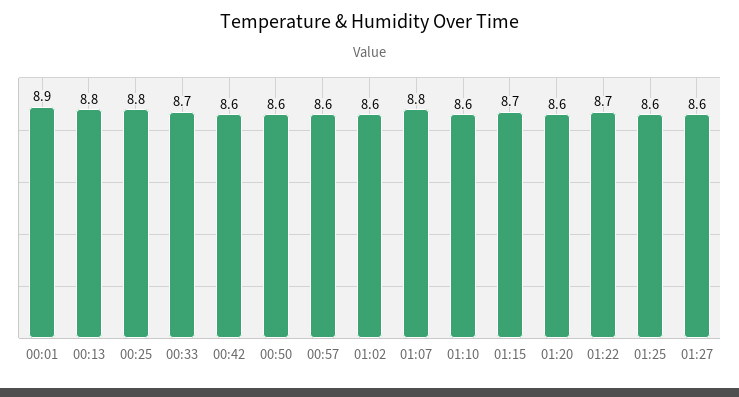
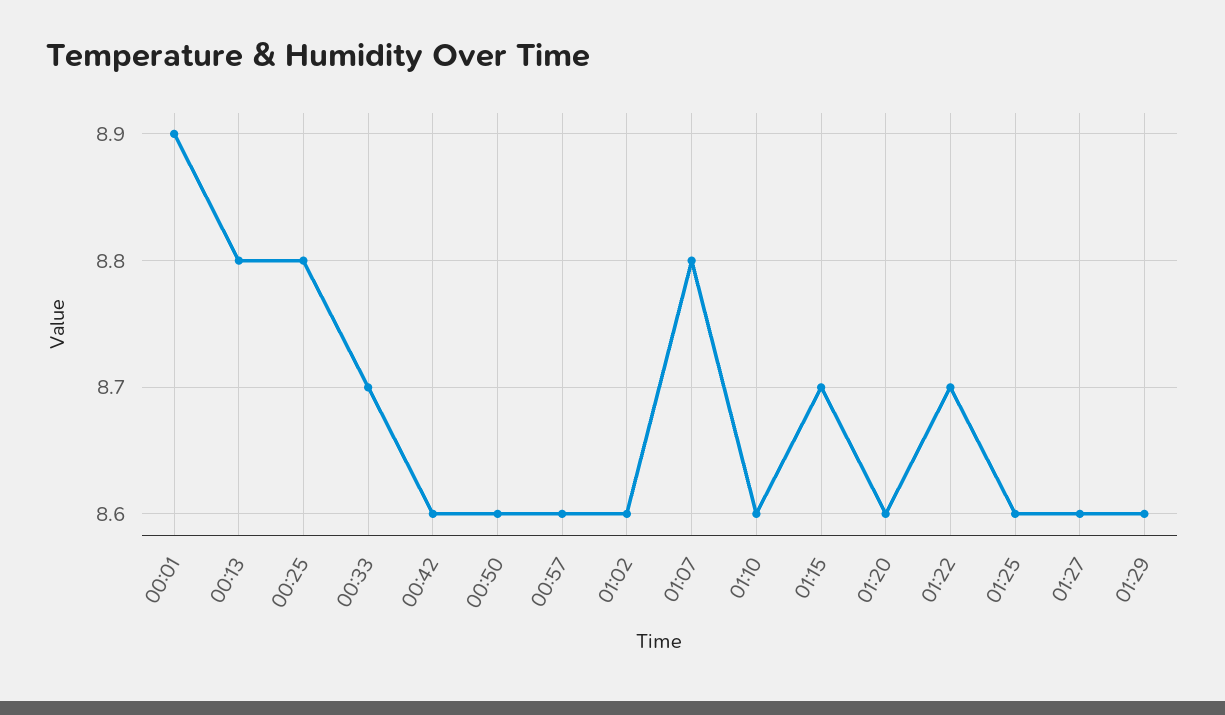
01:29: none -> 8.6

